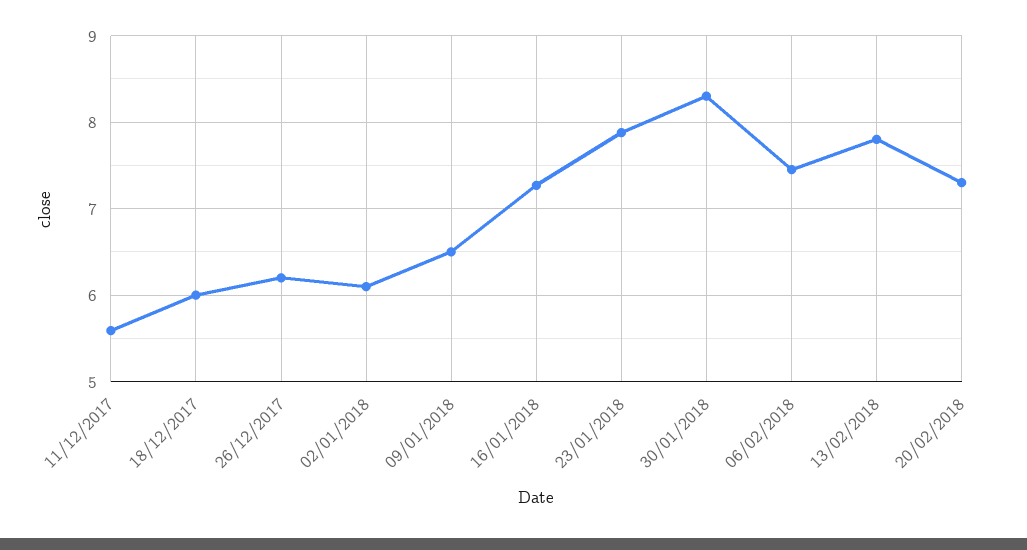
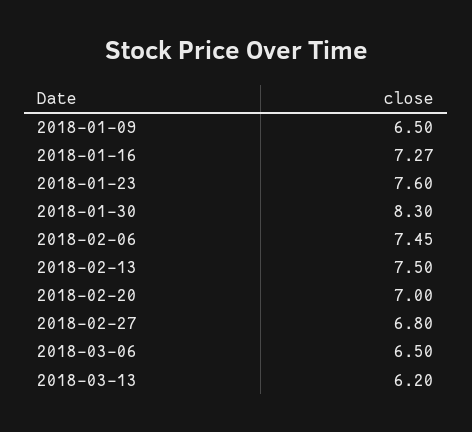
11/12/2017: 5.6 -> none
18/12/2017: 6 -> none
26/12/2017: 6.2 -> none
02/01/2018: 6.1 -> none
23/01/2018: 7.9 -> 7.6
13/02/2018: 7.8 -> 7.5
20/02/2018: 7.3 -> 7
2018-02-27: none -> 6.8
2018-03-06: none -> 6.5
2018-03-13: none -> 6.2

